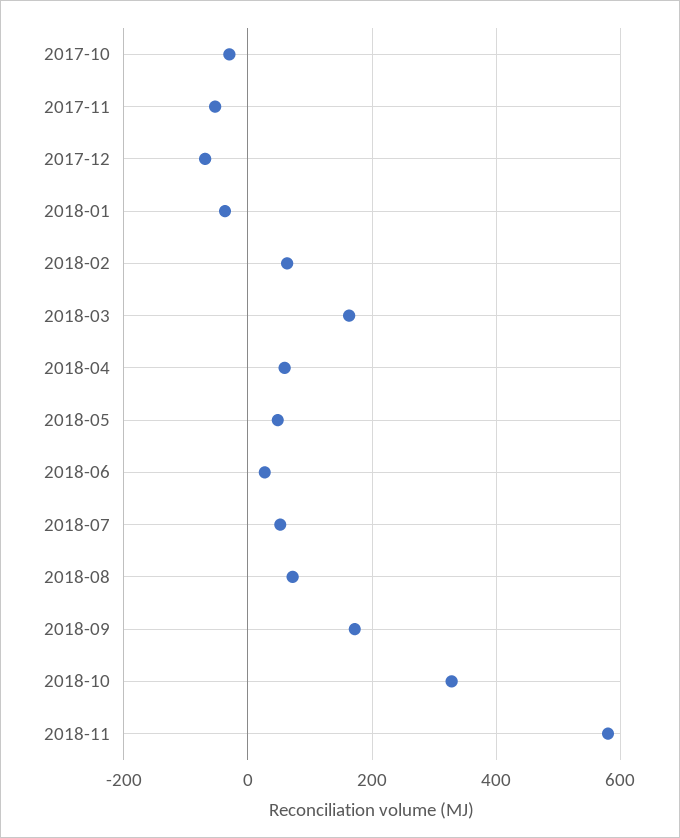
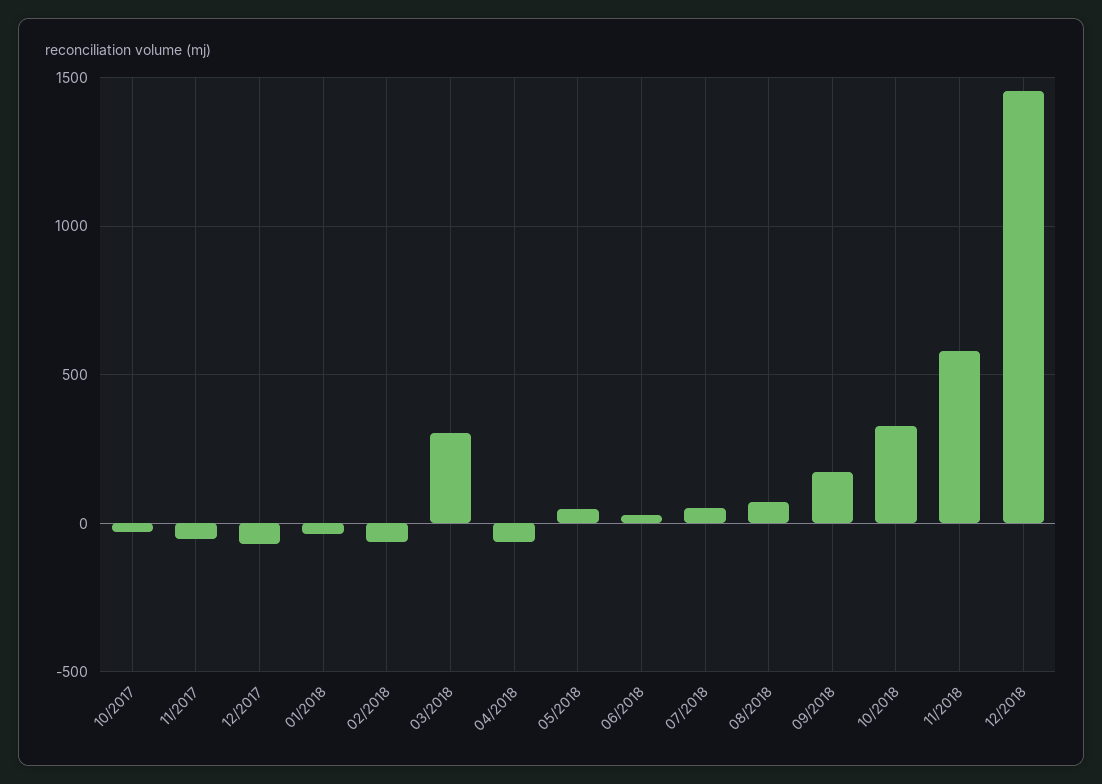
2018-02: 60 -> -50
2018-03: 160 -> 300
2018-04: 60 -> -50
12/2018: none -> 1450

